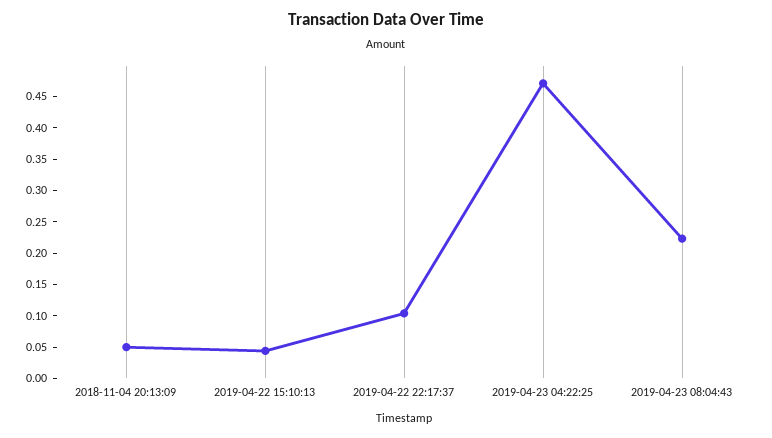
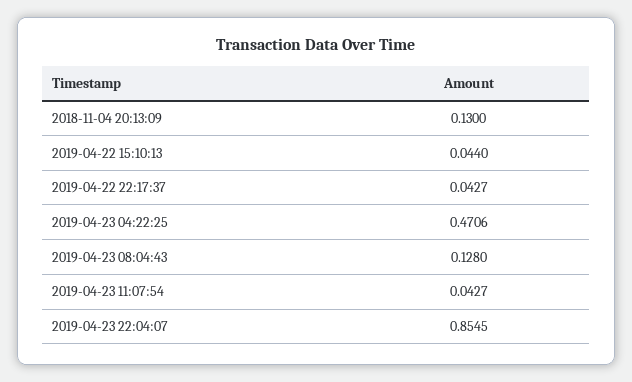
2018-11-04 20:13:09: 0.05 -> 0.13
2019-04-22 22:17:37: 0.1 -> 0.0427
2019-04-23 08:04:43: 0.225 -> 0.128
2019-04-23 11:07:54: none -> 0.0427
2019-04-23 22:04:07: none -> 0.8545

